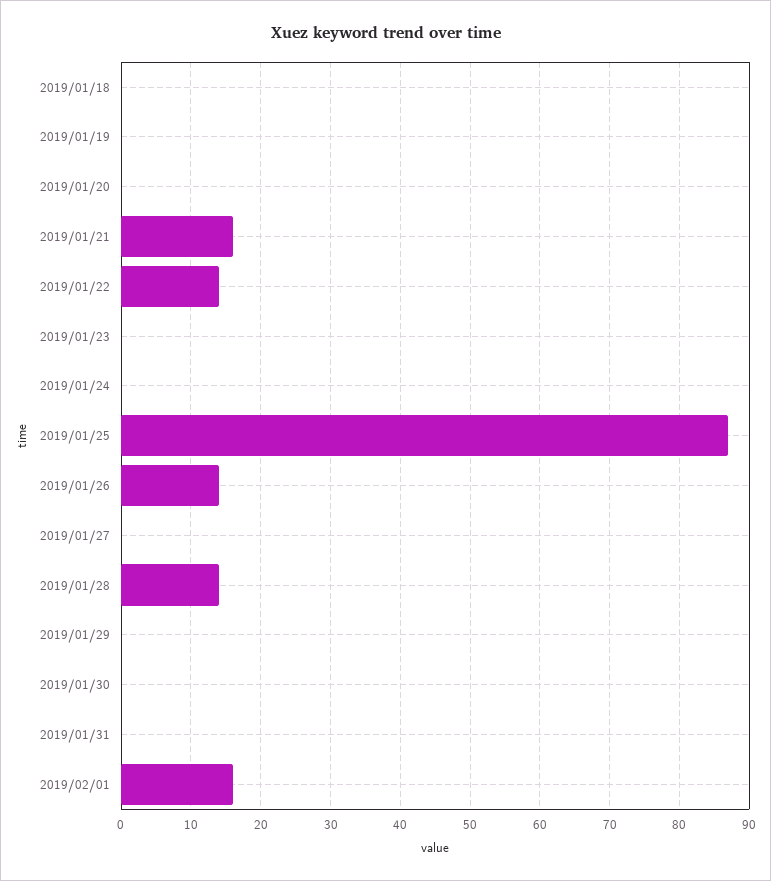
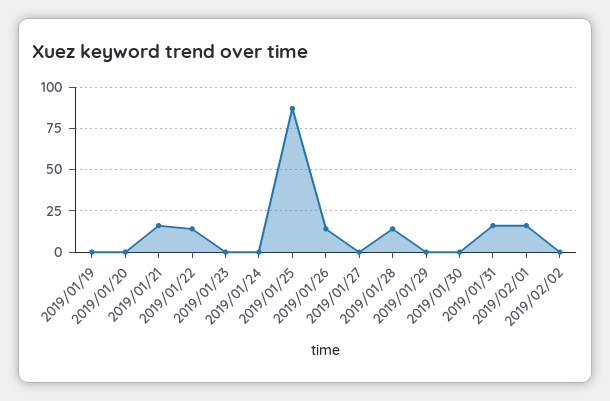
2019/01/18: 0 -> none
2019/01/31: 0 -> 15
2019/02/02: none -> 0

